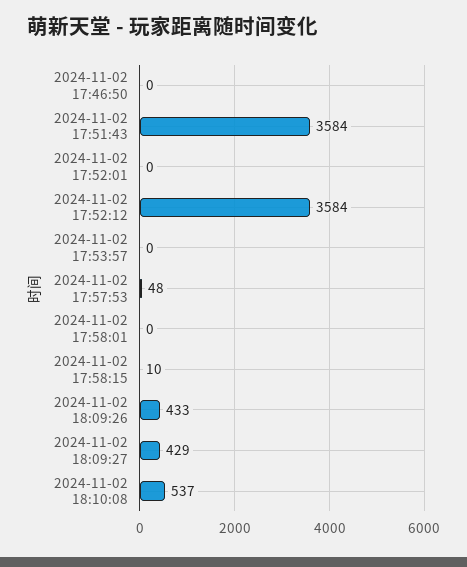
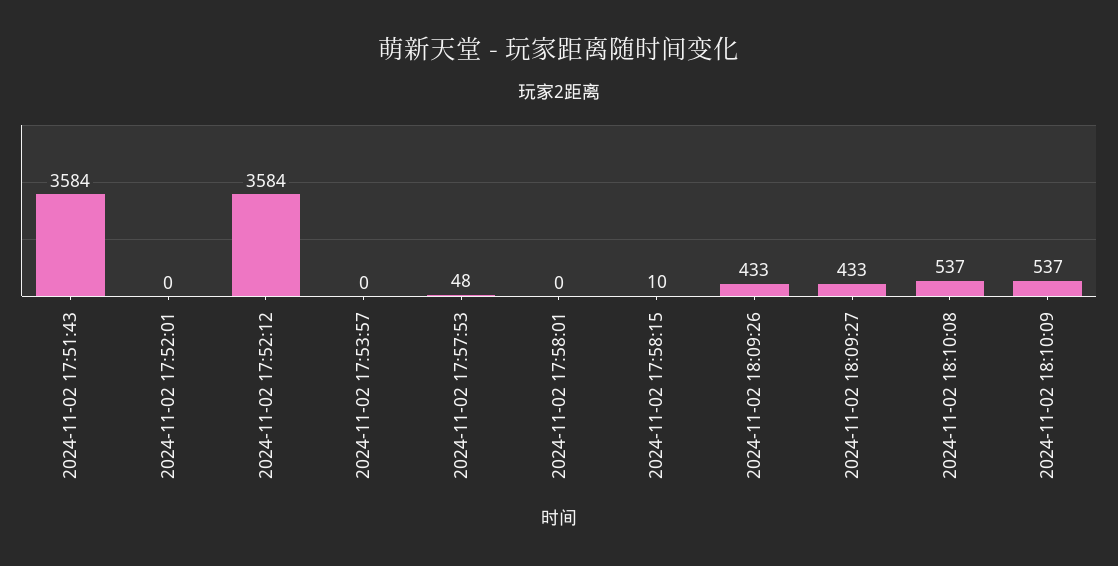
2024-11-02 17:46:50: 0 -> none
2024-11-02 18:09:27: 429 -> 433
2024-11-02 18:10:09: none -> 537

